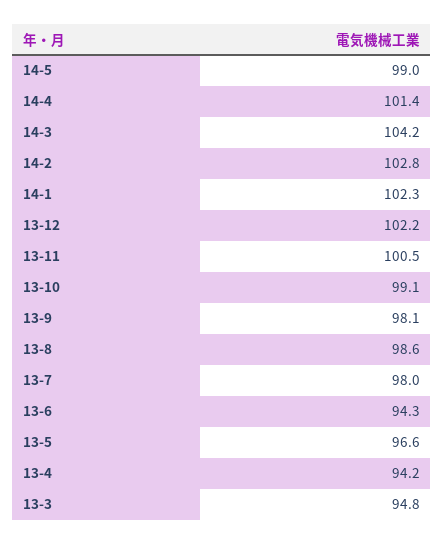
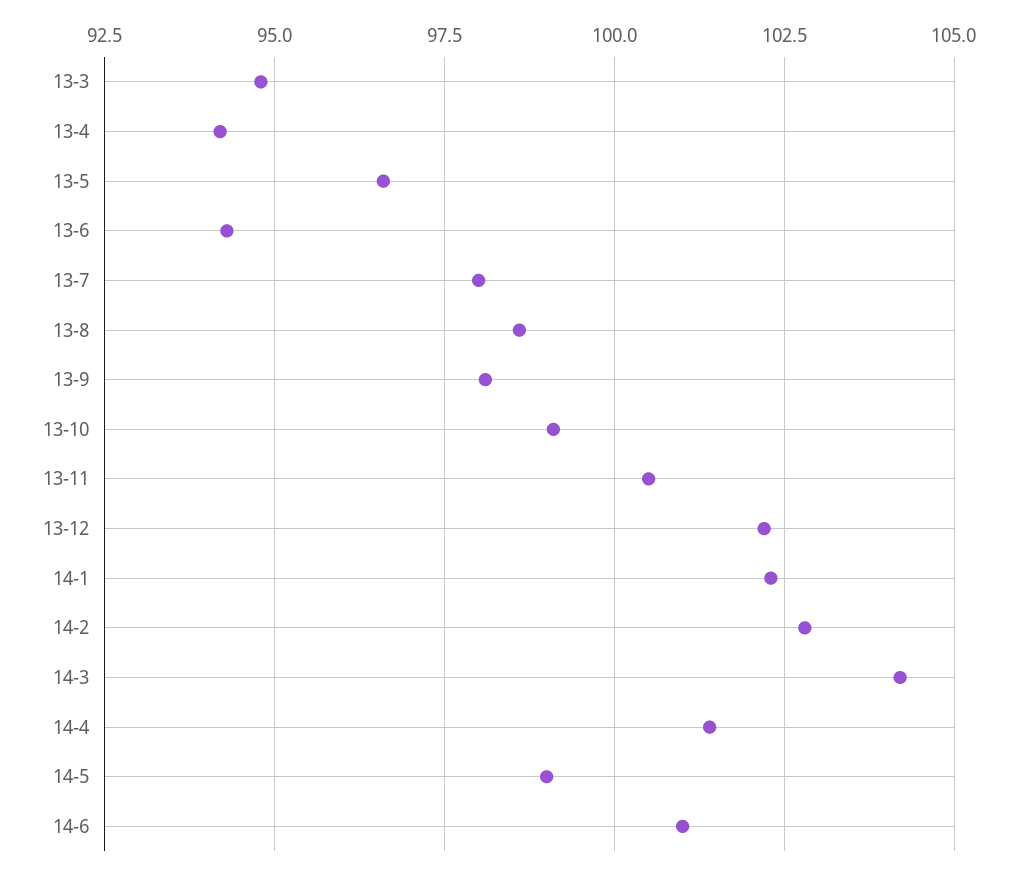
14-6: none -> 101

